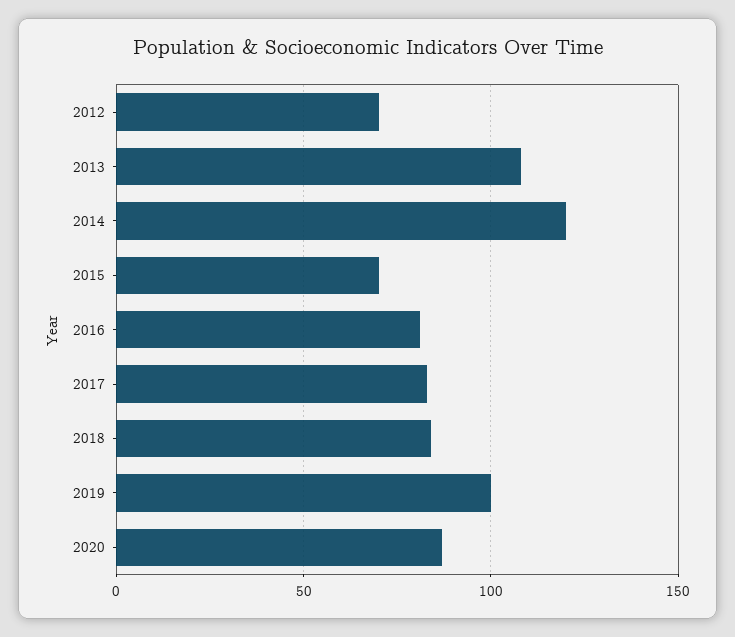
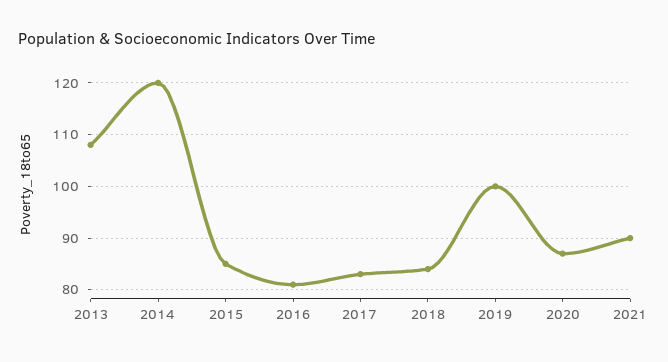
2012: 70 -> none
2015: 70 -> 85
2021: none -> 90

